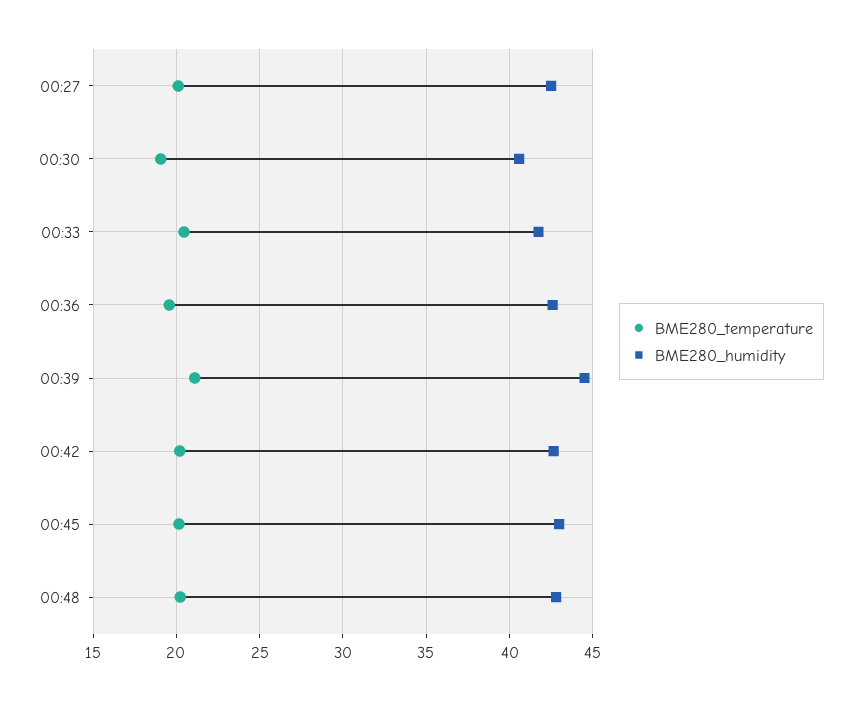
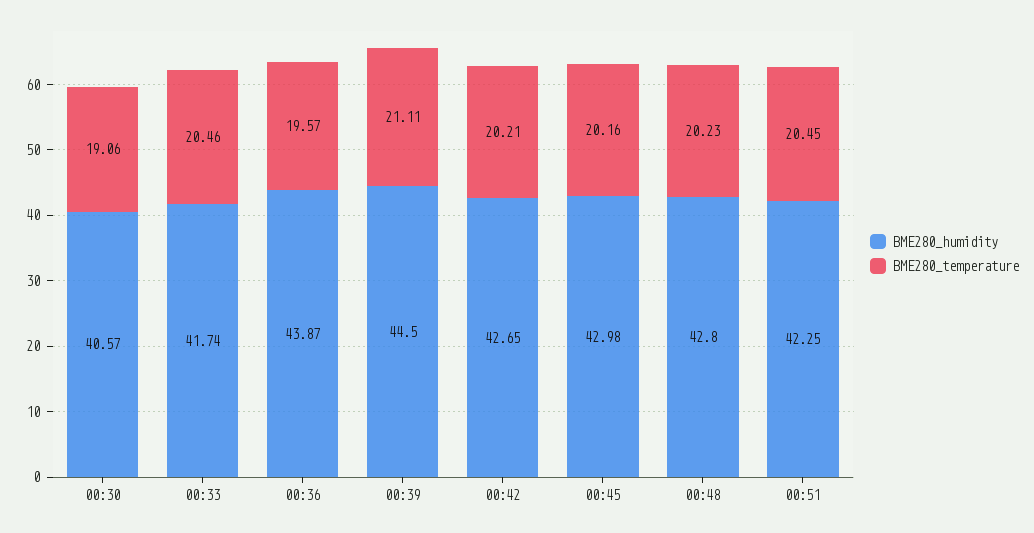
BME280_temperature, 00:27: 20 -> none
BME280_humidity, 00:27: 42.5 -> none
BME280_humidity, 00:36: 42.5 -> 43.87
BME280_humidity, 00:51: none -> 42.25
BME280_temperature, 00:51: none -> 20.45

